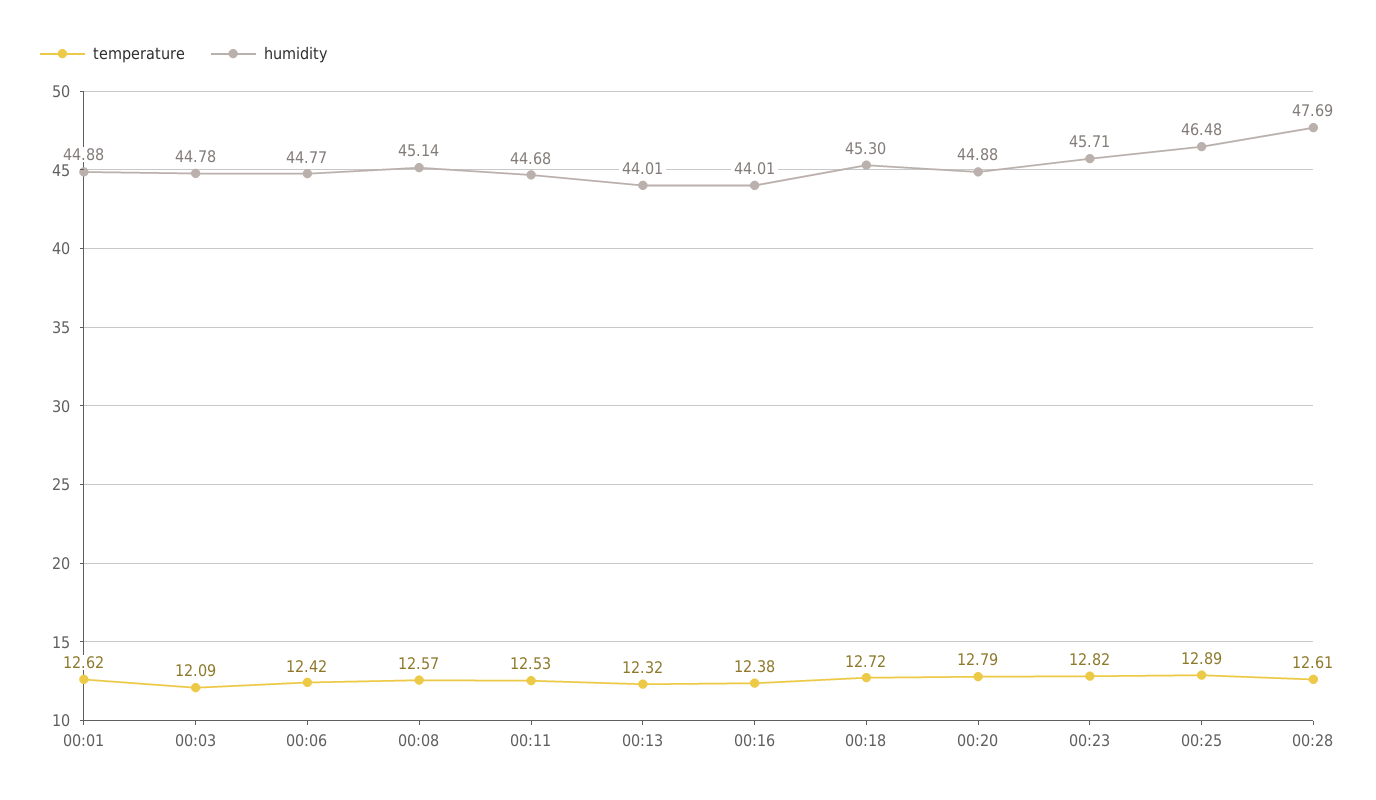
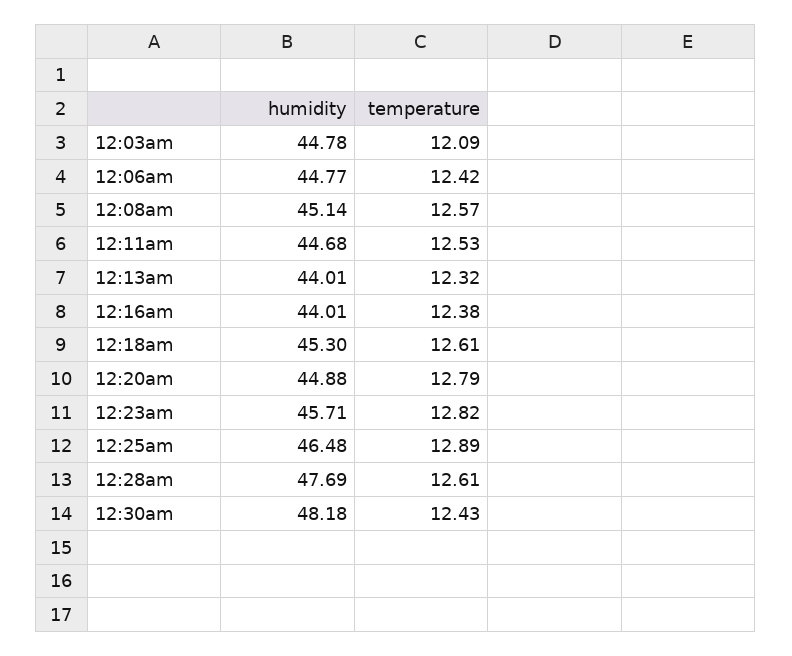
temperature, 00:01: 12.62 -> none
humidity, 00:01: 44.88 -> none
temperature, 00:18: 12.72 -> 12.61
humidity, 12:30am: none -> 48.18
temperature, 12:30am: none -> 12.43

